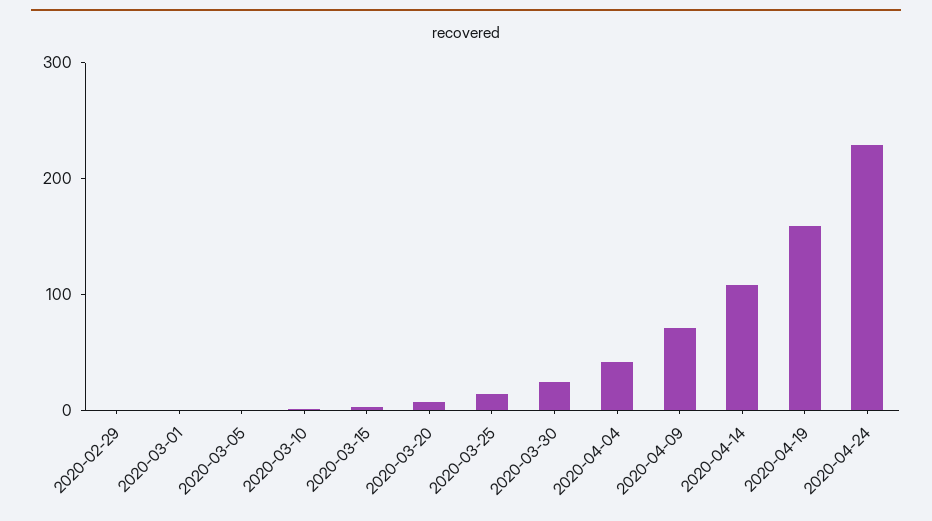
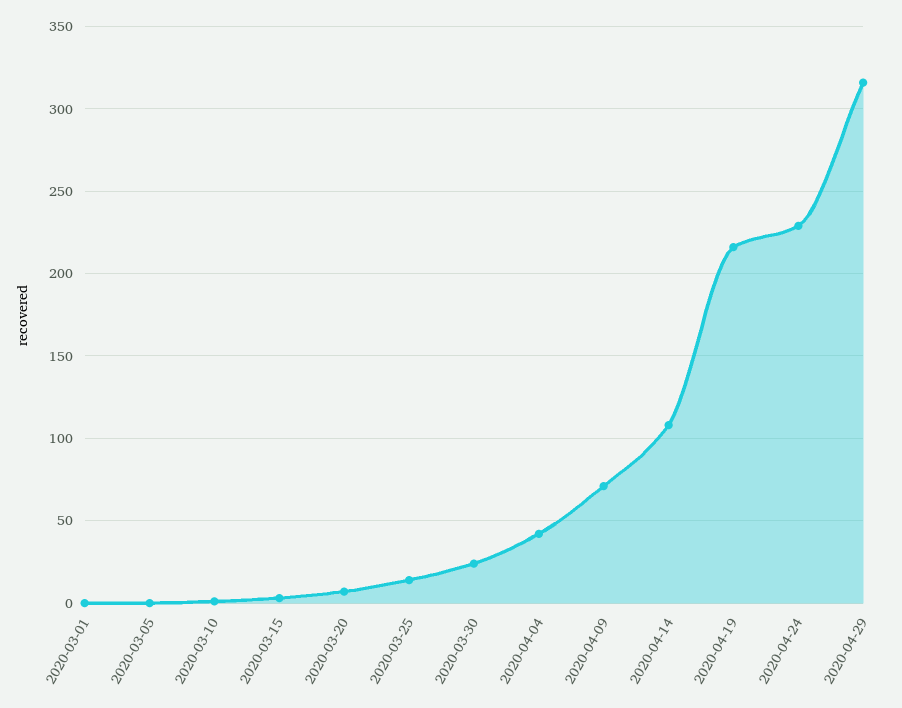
2020-02-29: 0 -> none
2020-04-19: 160 -> 215
2020-04-29: none -> 315

